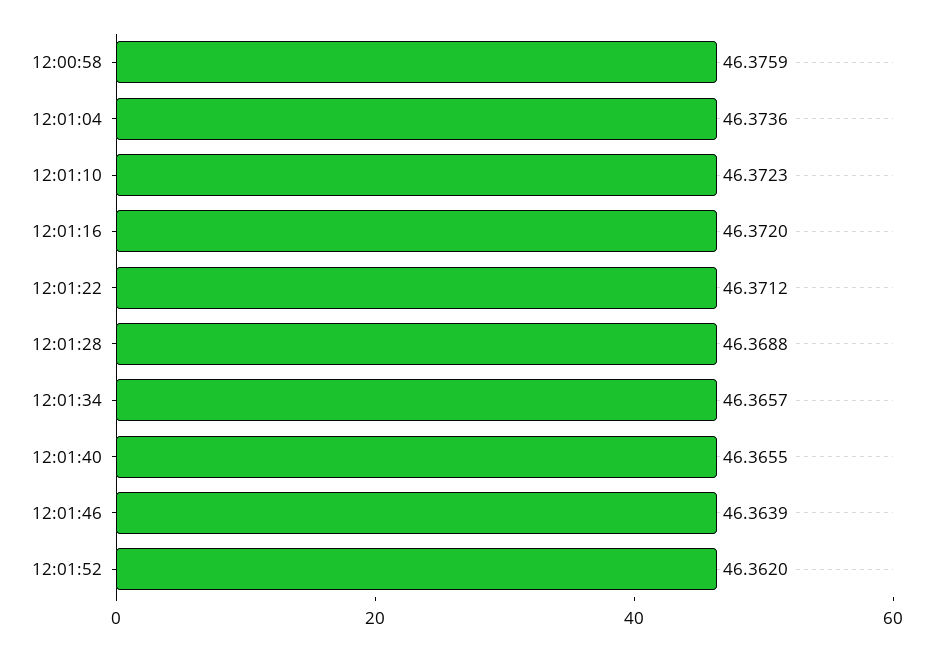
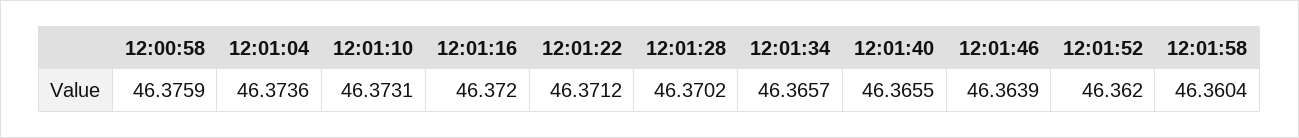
12:01:10: 46.3723 -> 46.3731
12:01:28: 46.3688 -> 46.3702
12:01:58: none -> 46.3604

